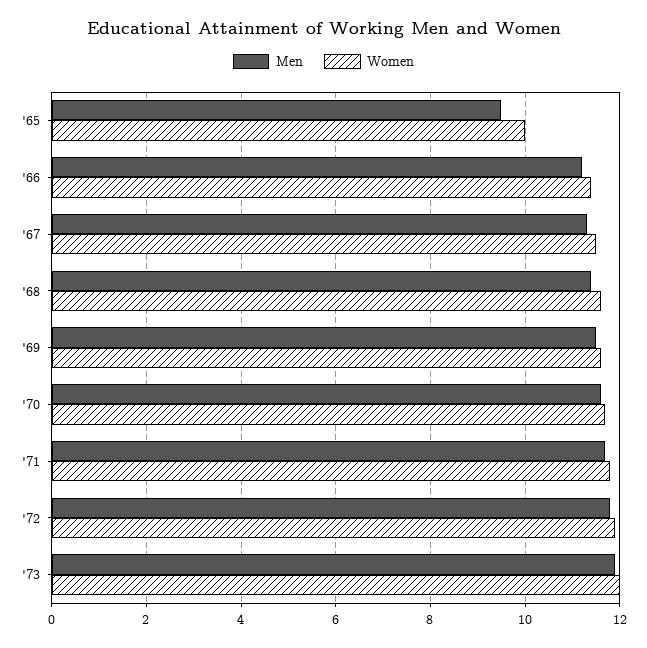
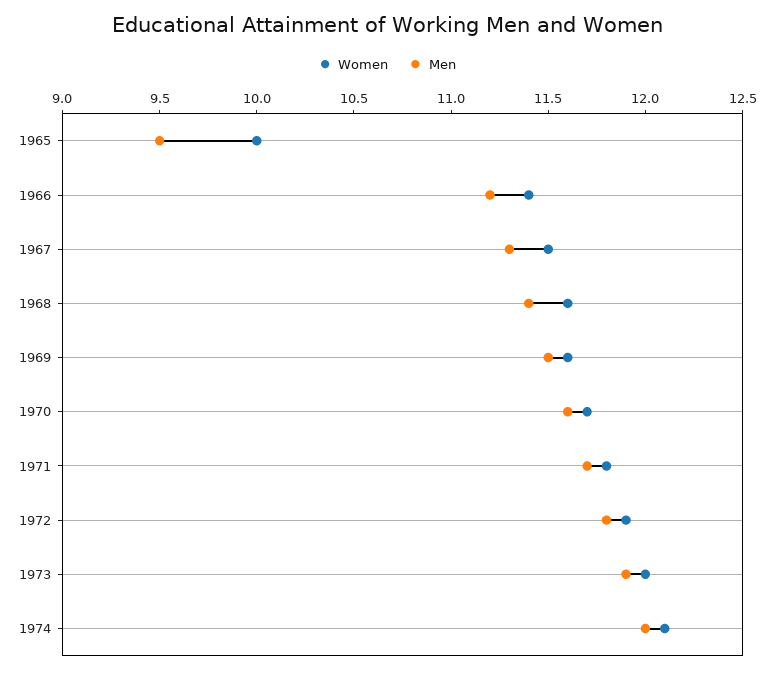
Women, 1974: none -> 12.1
Men, 1974: none -> 12

